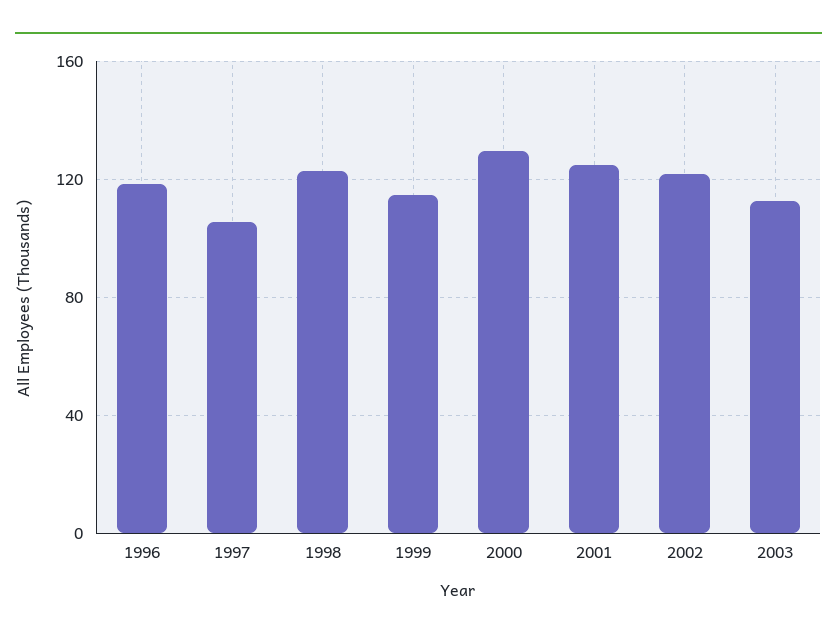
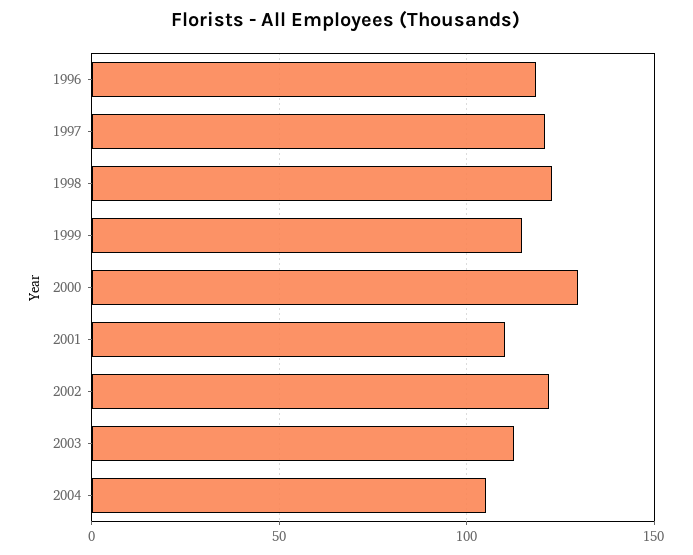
1997: 105 -> 120
2001: 125 -> 110
2004: none -> 105

